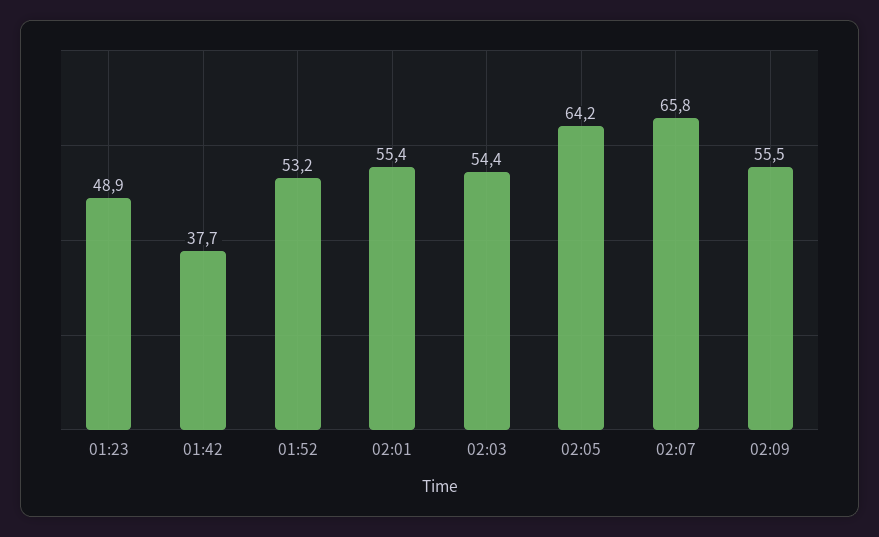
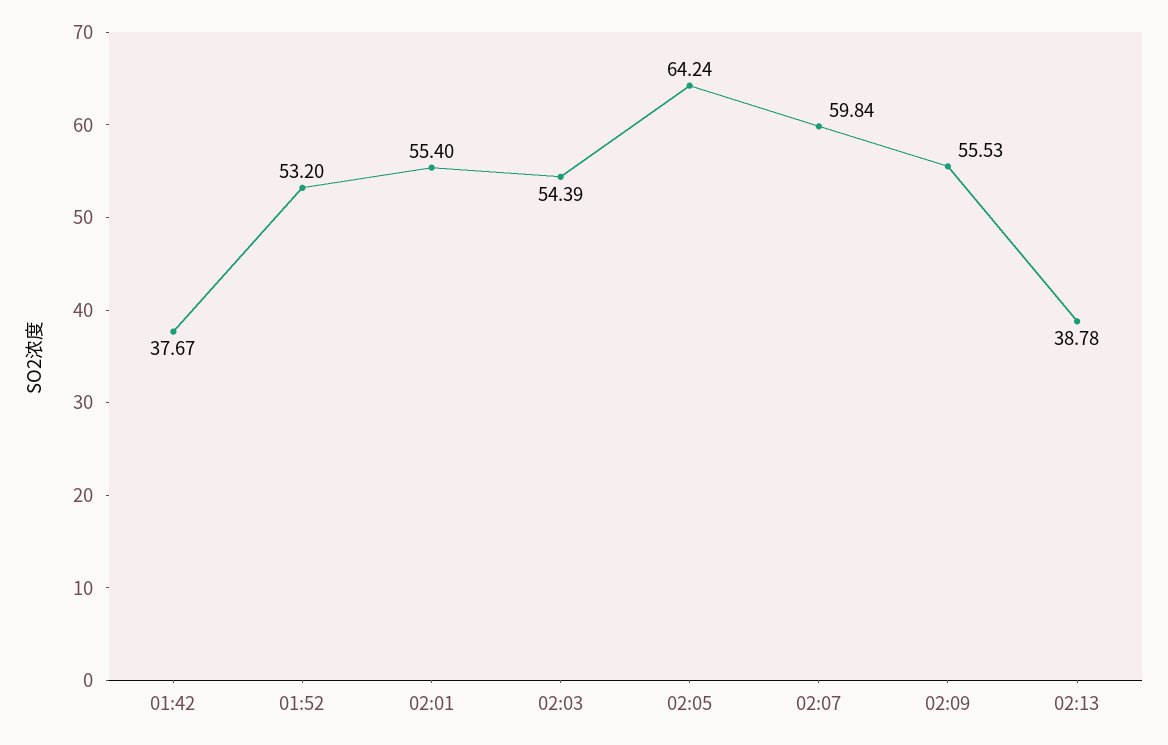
01:23: 48.9 -> none
02:07: 65.8 -> 59.84
02:13: none -> 38.78

